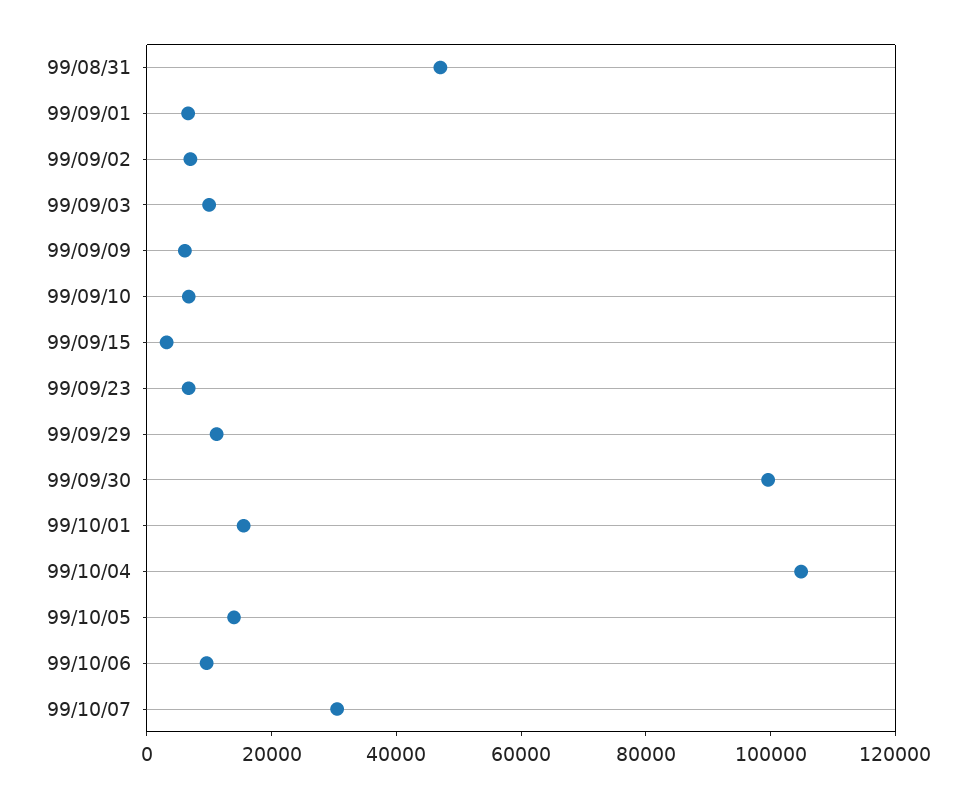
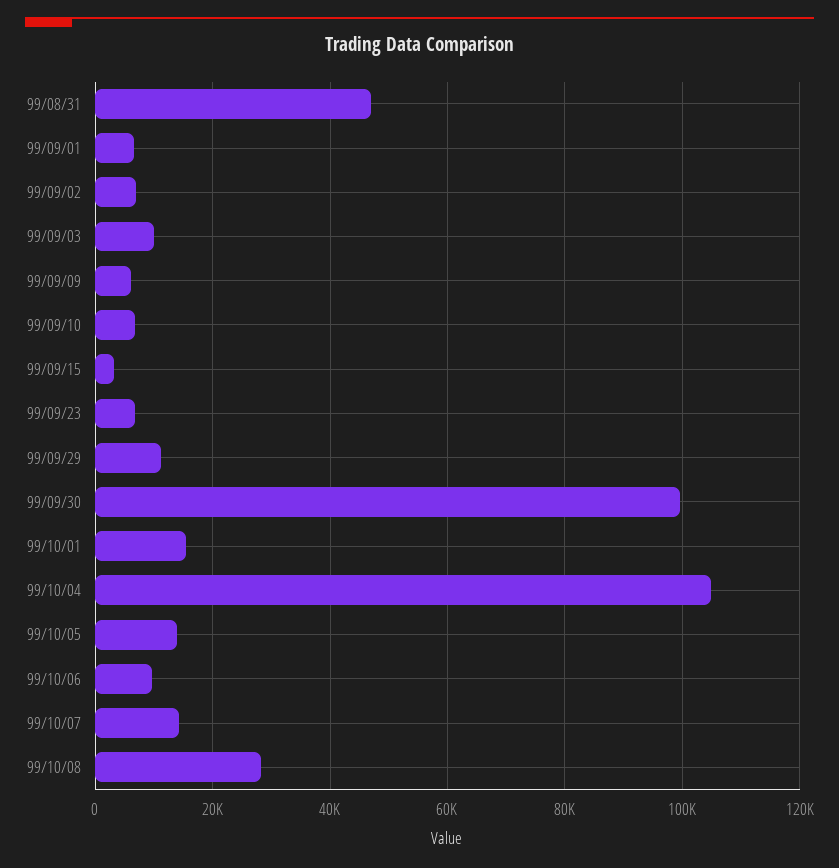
99/10/07: 30000 -> 14000
99/10/08: none -> 28000

